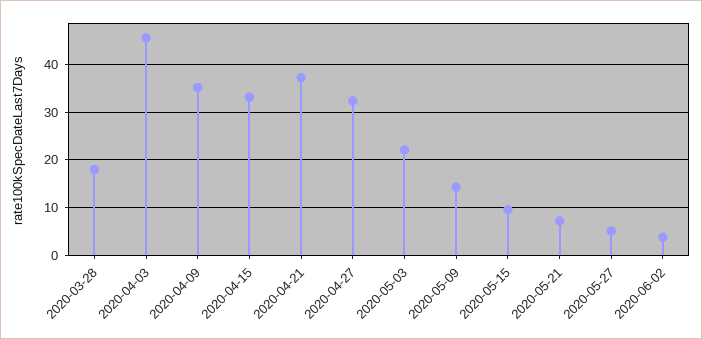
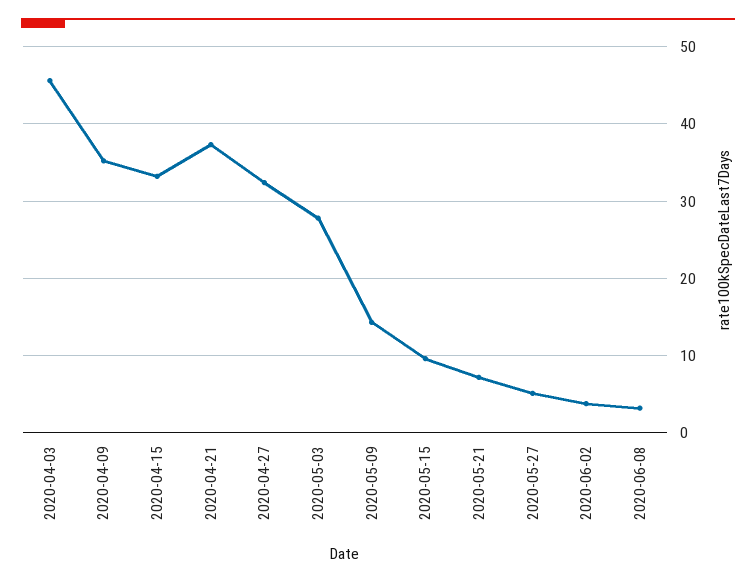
2020-03-28: 18 -> none
2020-05-03: 22 -> 28
2020-06-08: none -> 3

